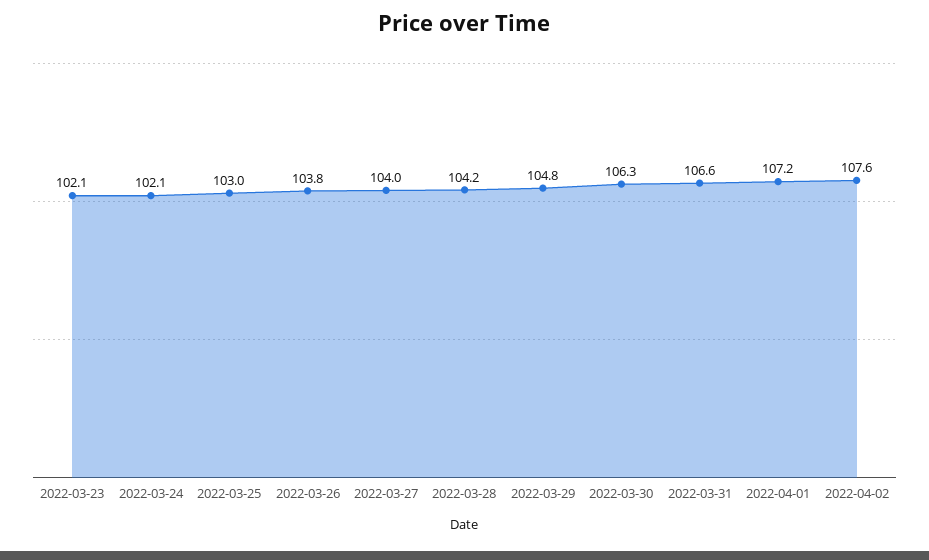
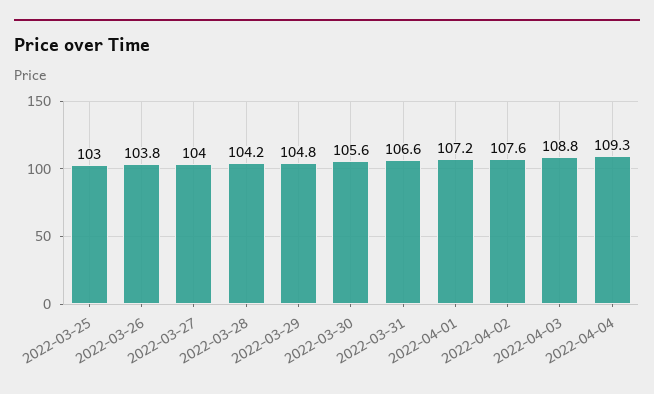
2022-03-23: 102.1 -> none
2022-03-24: 102.1 -> none
2022-03-30: 106.3 -> 105.6
2022-04-03: none -> 108.8
2022-04-04: none -> 109.3

